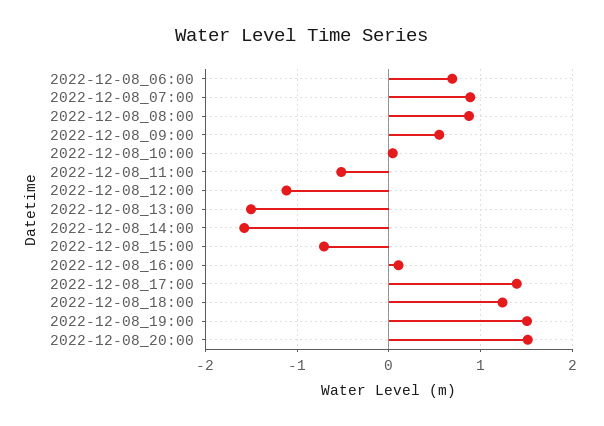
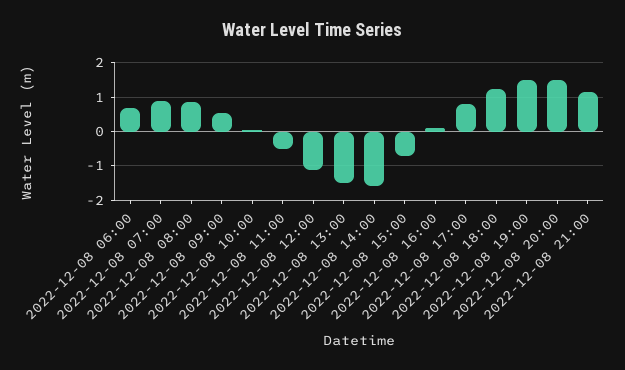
2022-12-08_17:00: 1.4 -> 0.8
2022-12-08 21:00: none -> 1.2

